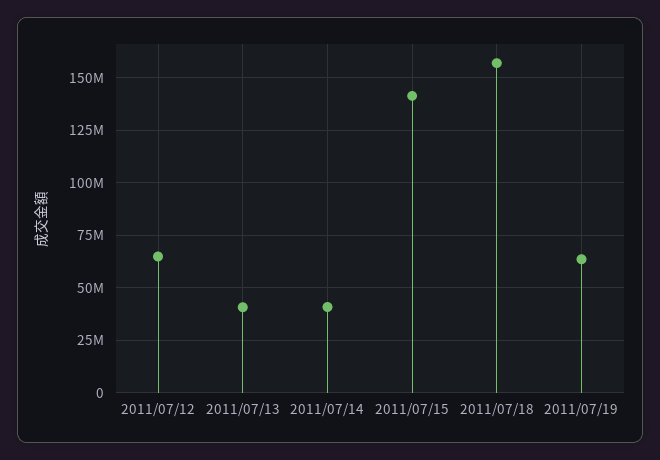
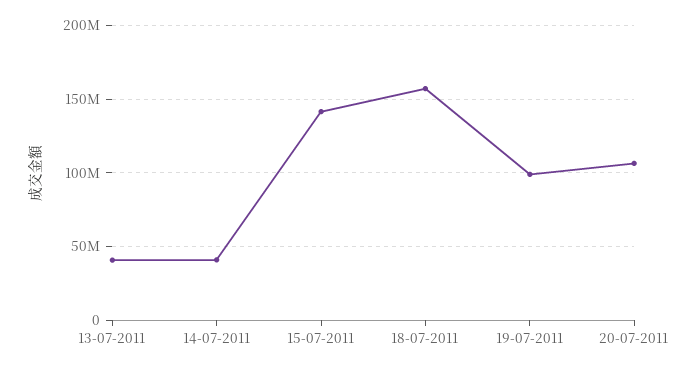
2011/07/12: 65000000 -> none
2011/07/19: 65000000 -> 100000000
20-07-2011: none -> 105000000

